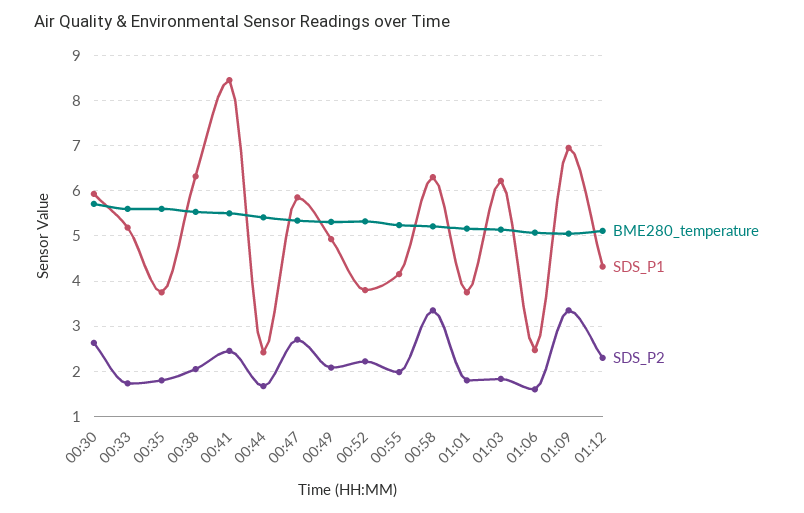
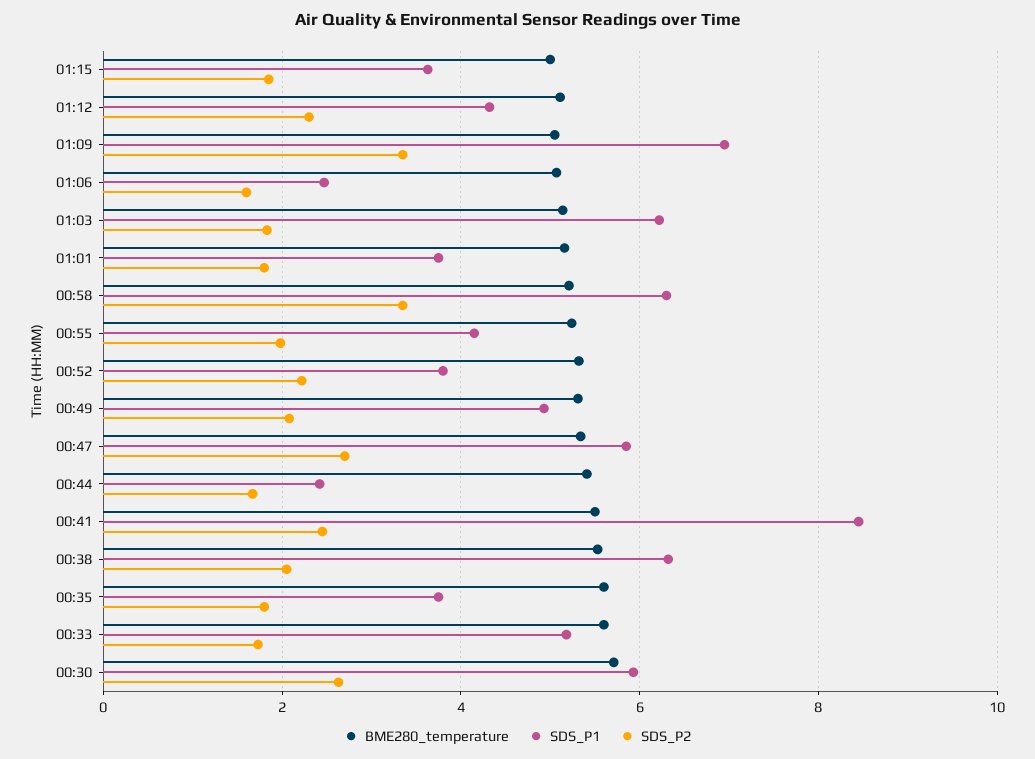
BME280_temperature, 01:15: none -> 5
SDS_P1, 01:15: none -> 3.6
SDS_P2, 01:15: none -> 1.8

